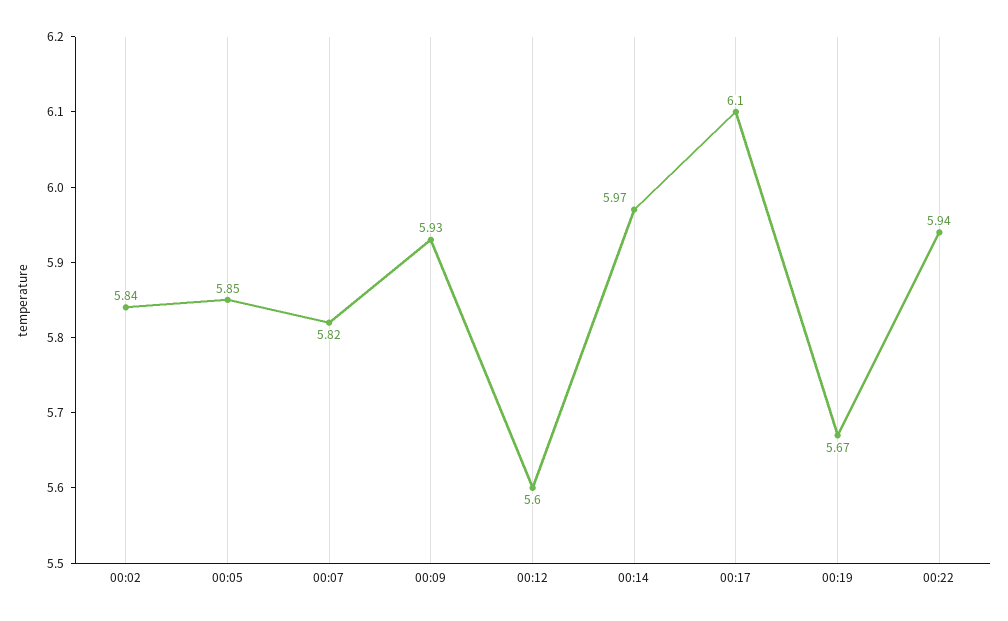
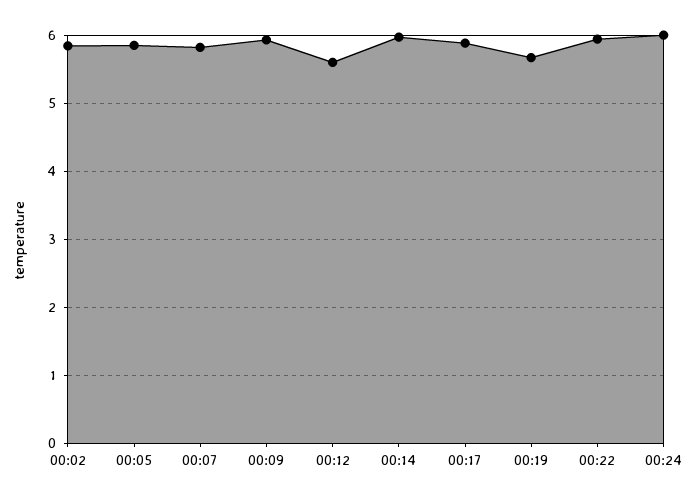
00:17: 6.1 -> 5.9
00:24: none -> 6

